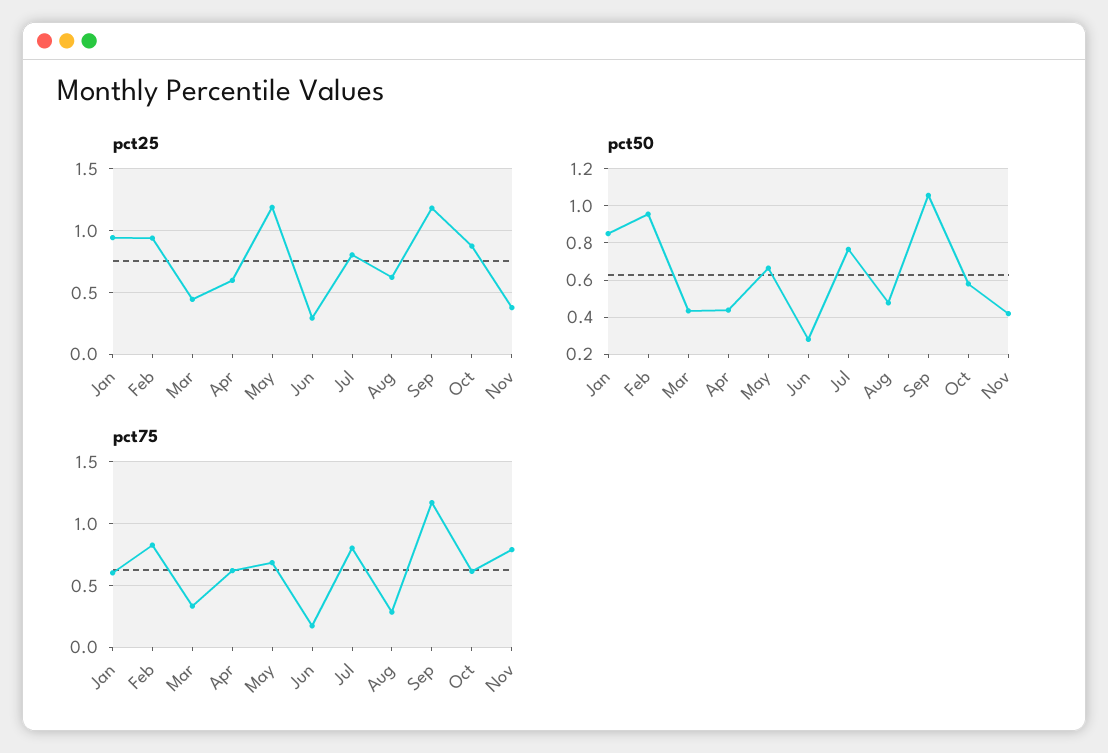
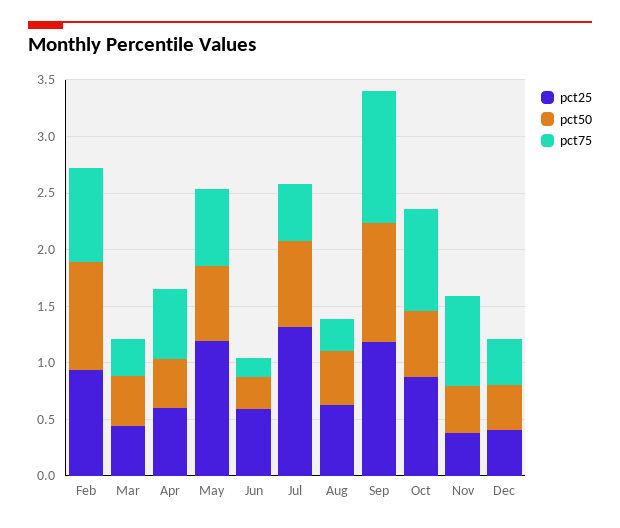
pct25, Jan: 0.95 -> none
pct25, Jun: 0.3 -> 0.6
pct25, Jul: 0.8 -> 1.3
pct50, Jan: 0.85 -> none
pct75, Jan: 0.6 -> none
pct75, Jul: 0.8 -> 0.5
pct75, Oct: 0.6 -> 0.9
pct25, Dec: none -> 0.4
pct50, Dec: none -> 0.4
pct75, Dec: none -> 0.4

